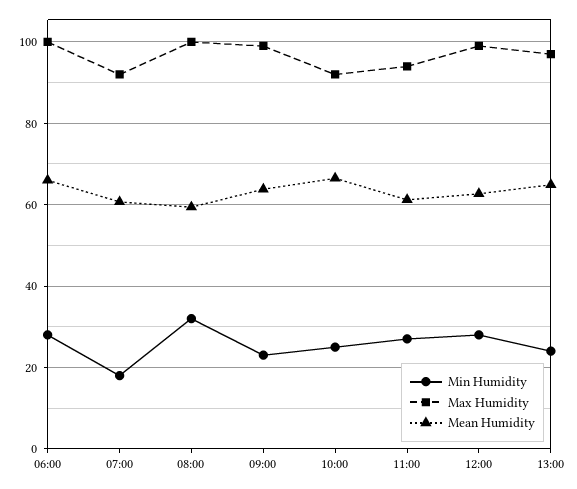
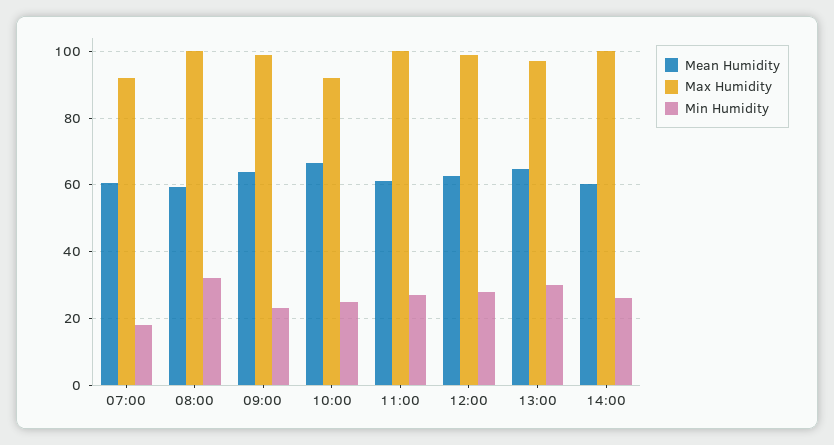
Min Humidity, 06:00: 28 -> none
Max Humidity, 06:00: 100 -> none
Mean Humidity, 06:00: 66 -> none
Max Humidity, 11:00: 94 -> 100
Min Humidity, 13:00: 24 -> 30
Mean Humidity, 14:00: none -> 60
Max Humidity, 14:00: none -> 100
Min Humidity, 14:00: none -> 26

